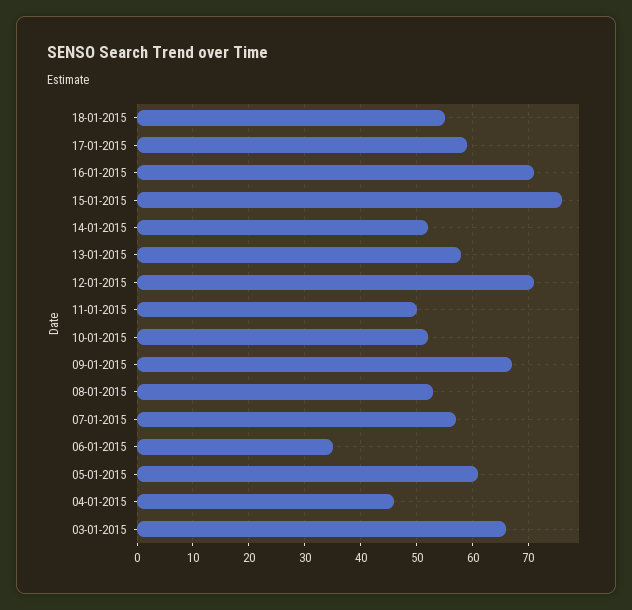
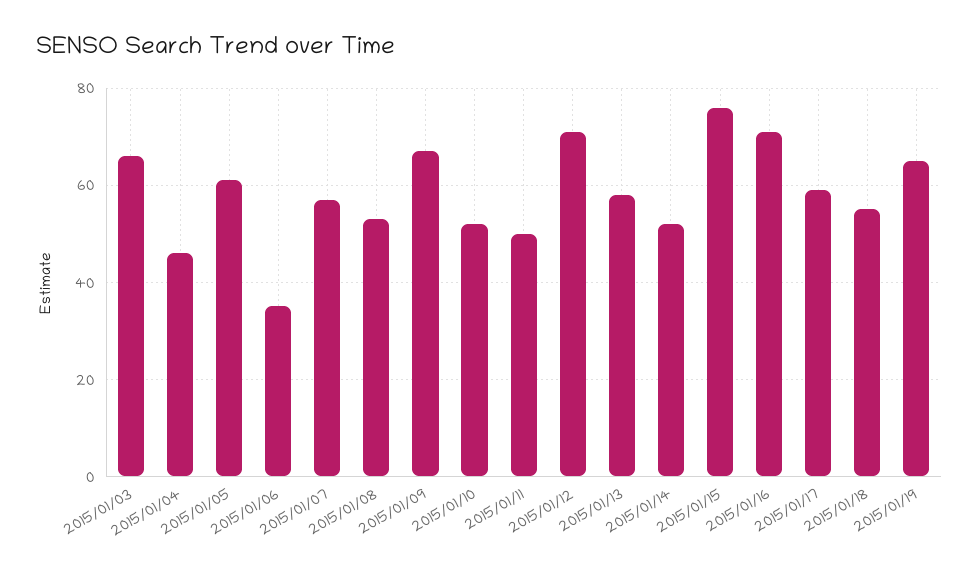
2015/01/19: none -> 65

